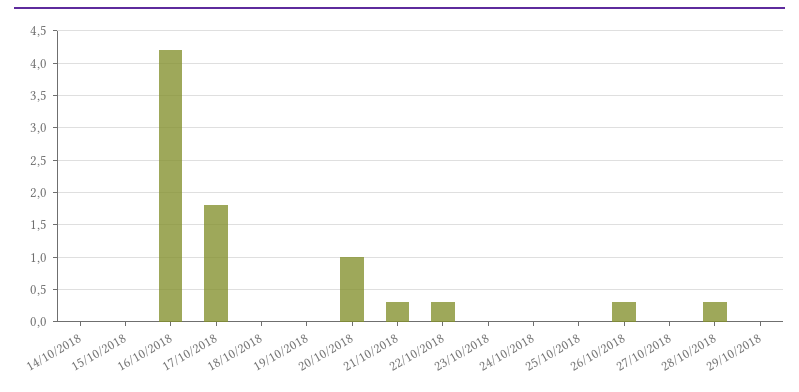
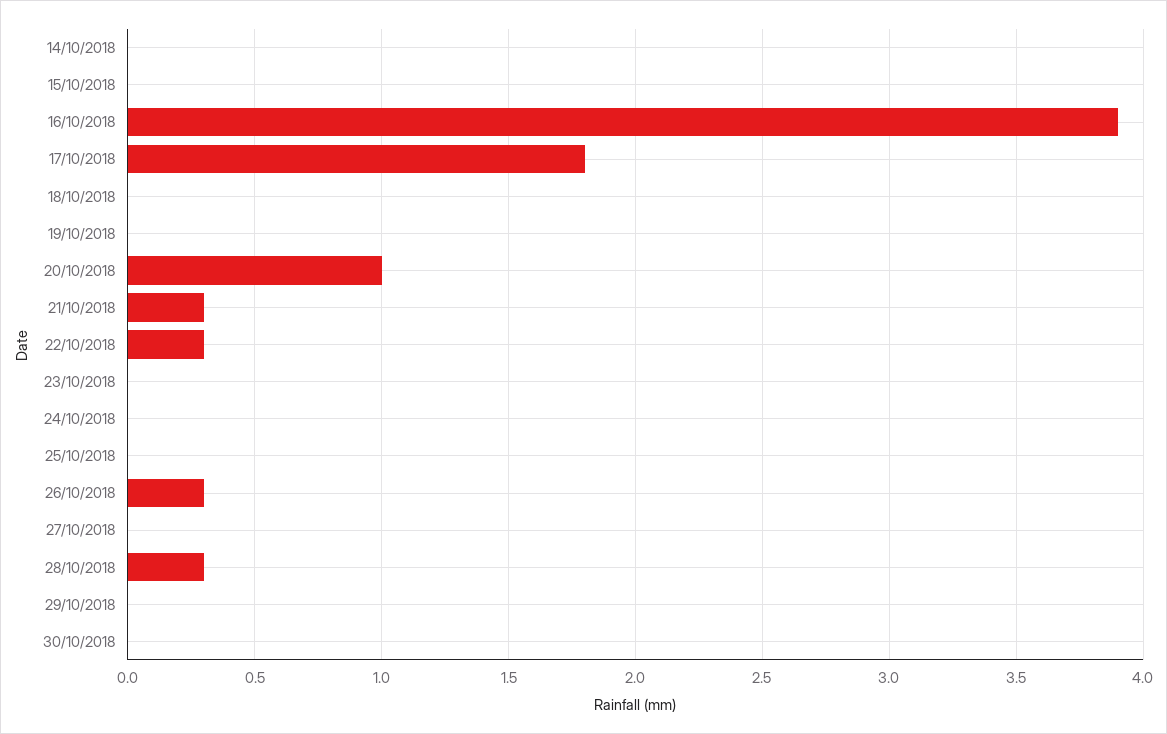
16/10/2018: 4.2 -> 3.9
30/10/2018: none -> 0

